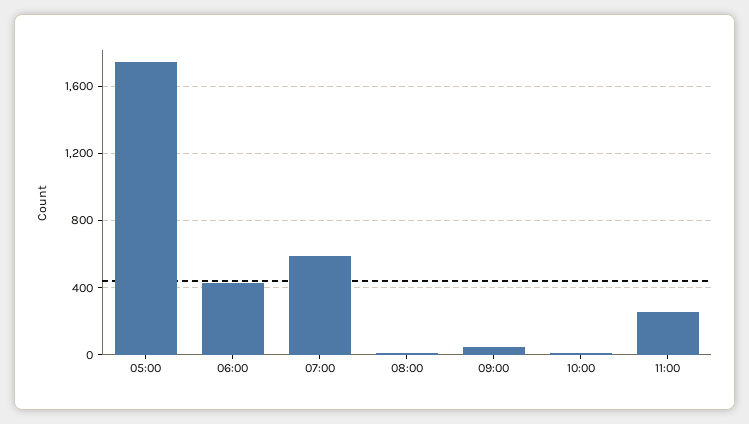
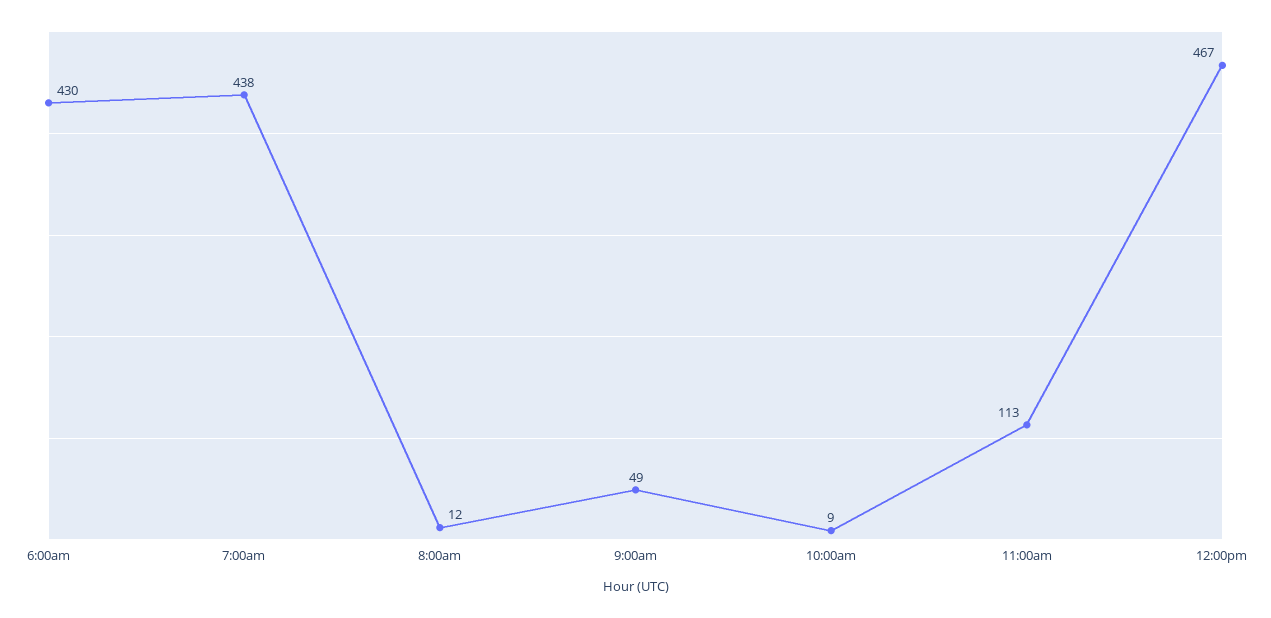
05:00: 1750 -> none
07:00: 600 -> 438
11:00: 250 -> 113
12:00pm: none -> 467

